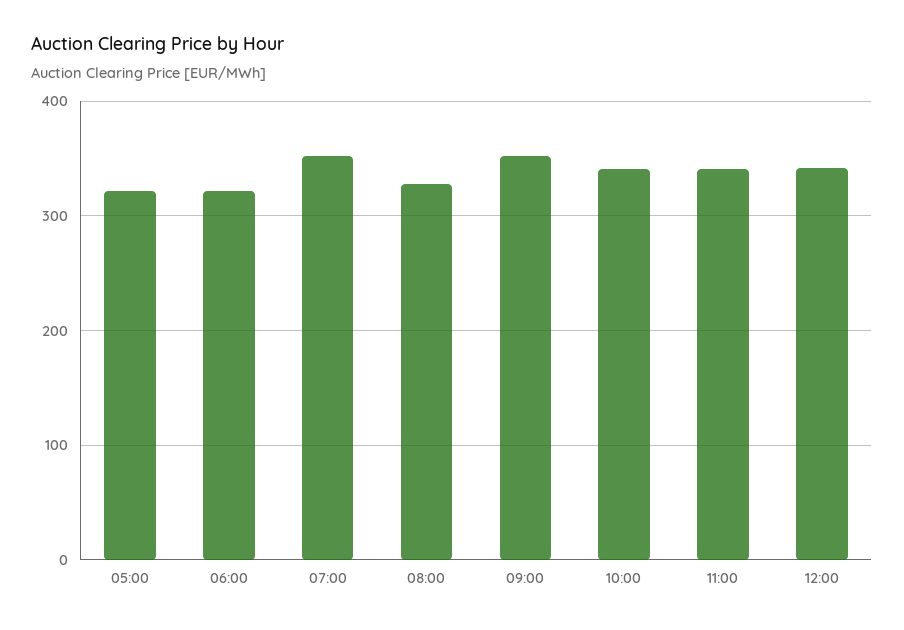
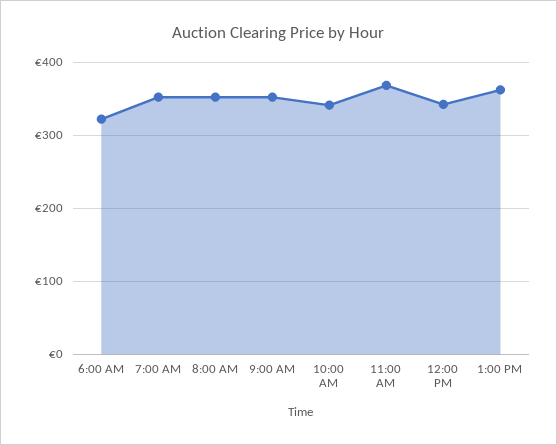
05:00: 320 -> none
08:00: 330 -> 350
11:00: 340 -> 370
1:00 PM: none -> 360

